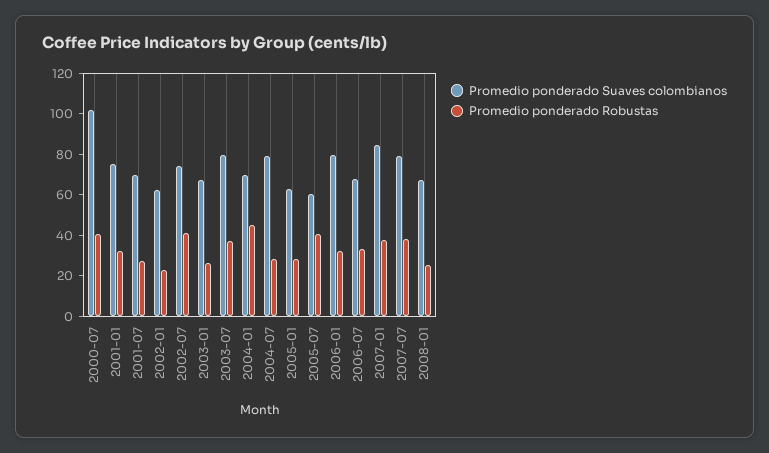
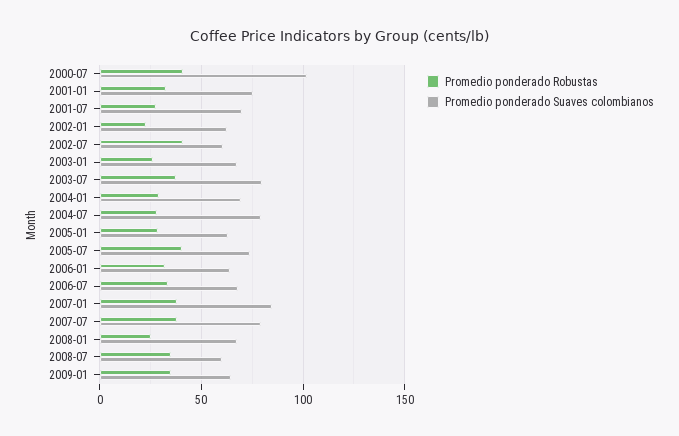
Promedio ponderado Suaves colombianos, 2002-07: 75 -> 60
Promedio ponderado Robustas, 2004-01: 45 -> 30
Promedio ponderado Suaves colombianos, 2005-07: 60 -> 75
Promedio ponderado Suaves colombianos, 2006-01: 80 -> 65
Promedio ponderado Robustas, 2008-07: none -> 35
Promedio ponderado Suaves colombianos, 2008-07: none -> 60
Promedio ponderado Robustas, 2009-01: none -> 35
Promedio ponderado Suaves colombianos, 2009-01: none -> 65

